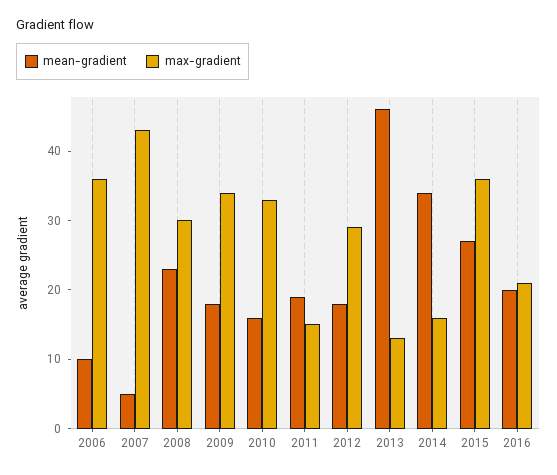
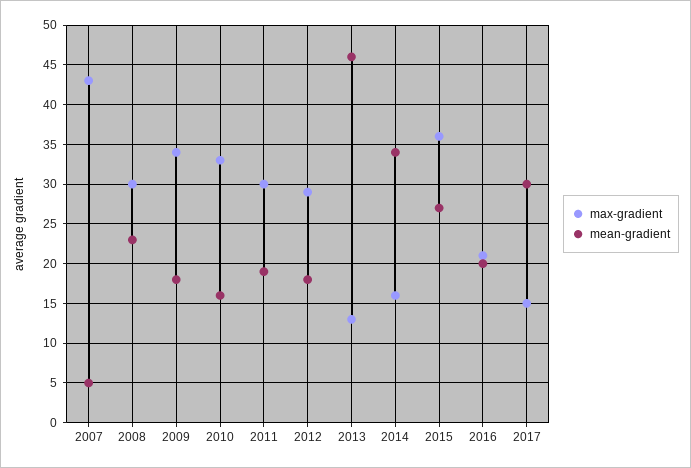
mean-gradient, 2006: 10 -> none
max-gradient, 2006: 35 -> none
max-gradient, 2011: 15 -> 30
max-gradient, 2017: none -> 15
mean-gradient, 2017: none -> 30

